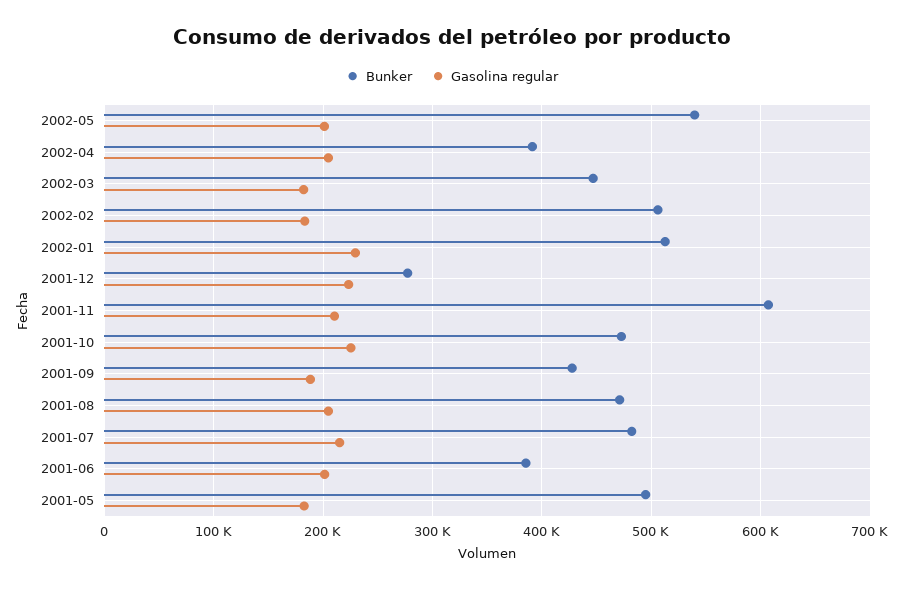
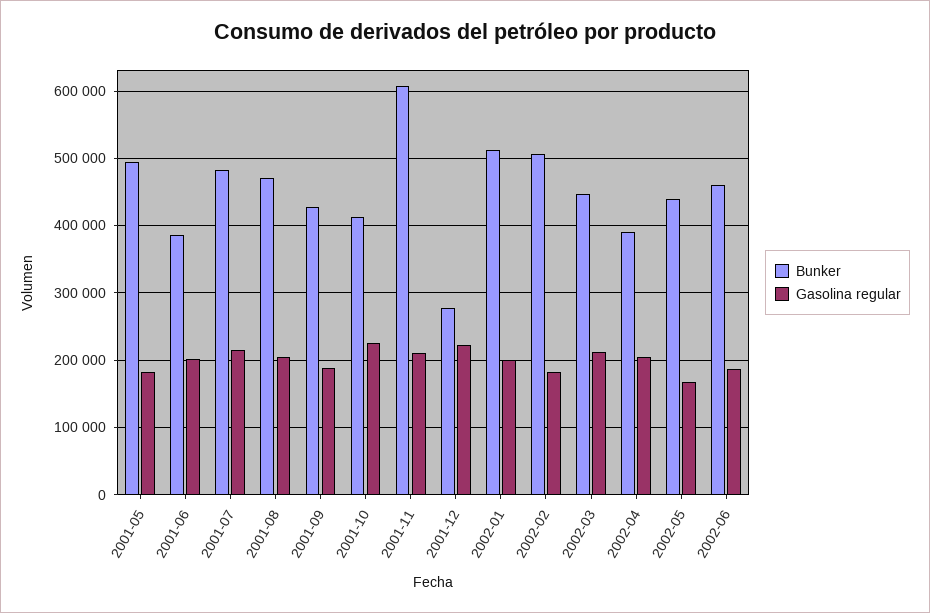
Bunker, 2002-05: 540000 -> 440000
Gasolina regular, 2002-05: 200000 -> 170000
Gasolina regular, 2002-03: 180000 -> 210000
Gasolina regular, 2002-01: 230000 -> 200000
Bunker, 2001-10: 470000 -> 410000
Bunker, 2002-06: none -> 460000
Gasolina regular, 2002-06: none -> 190000

